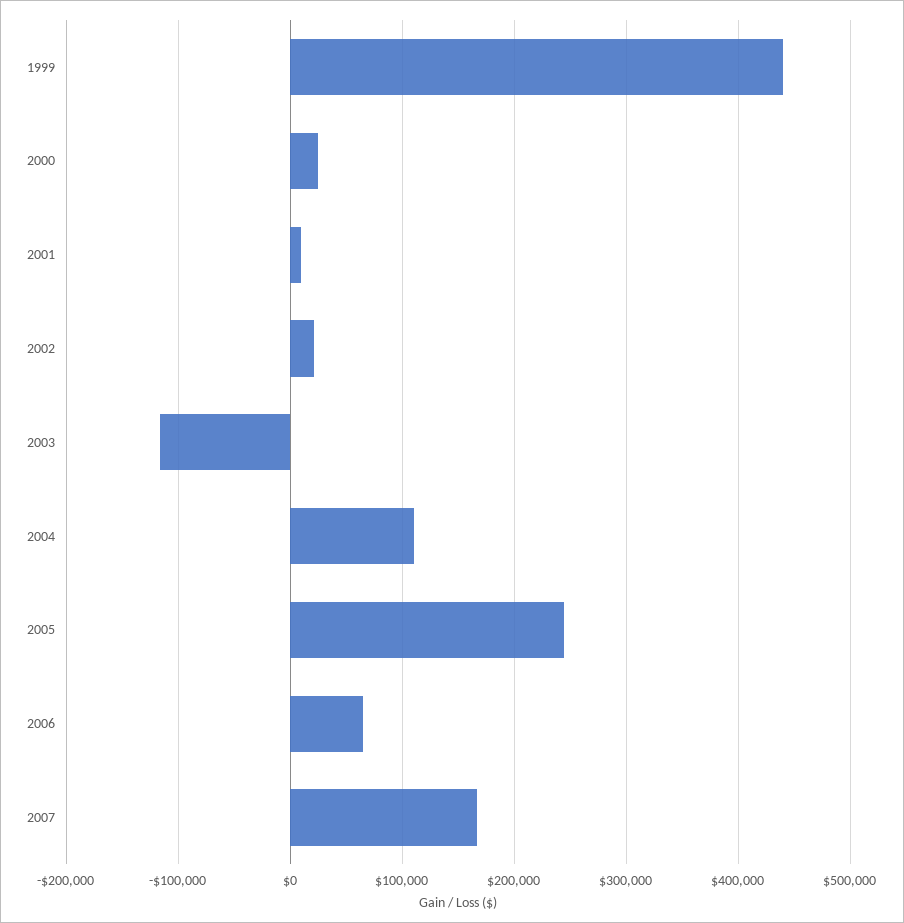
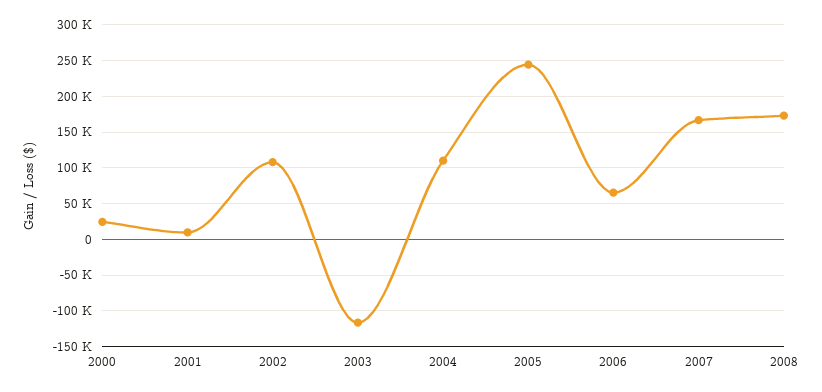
1999: 440000 -> none
2002: 20000 -> 110000
2008: none -> 170000

